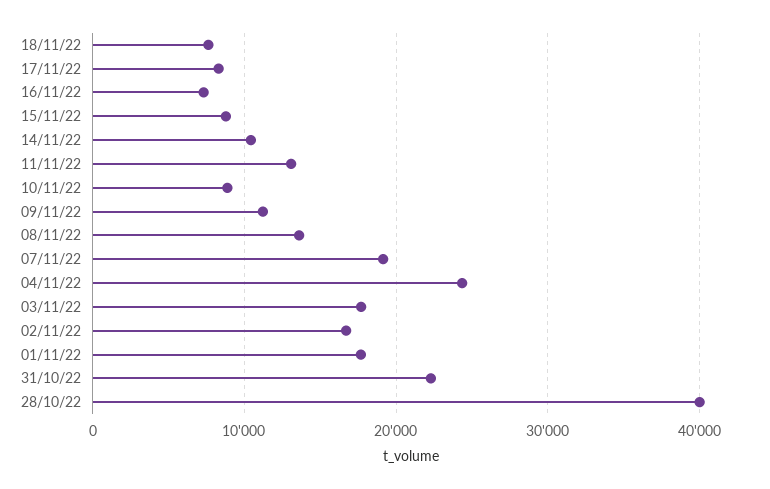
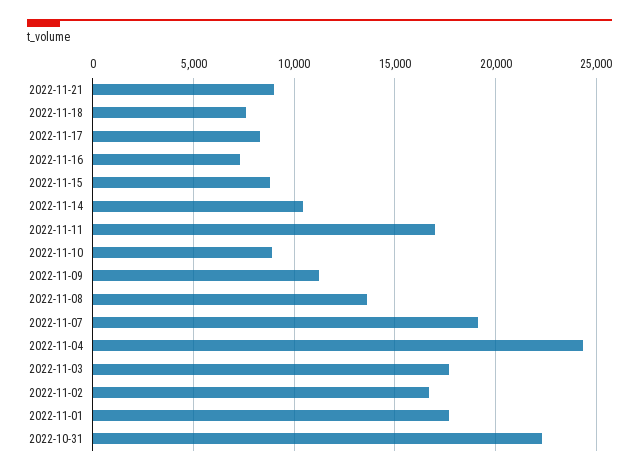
11/11/22: 13000 -> 17000
28/10/22: 40000 -> none
2022-11-21: none -> 9000

